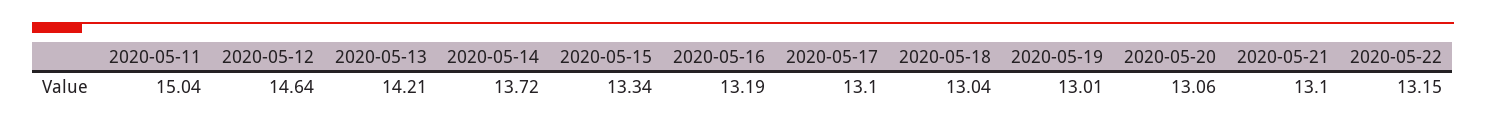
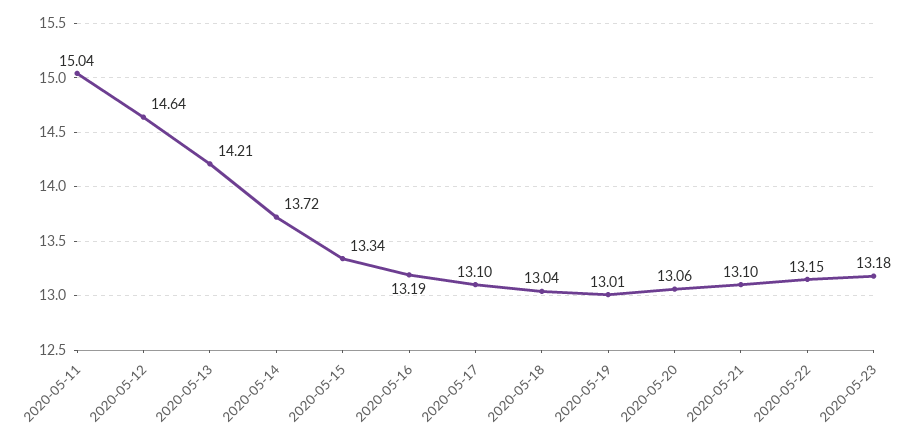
2020-05-23: none -> 13.18

